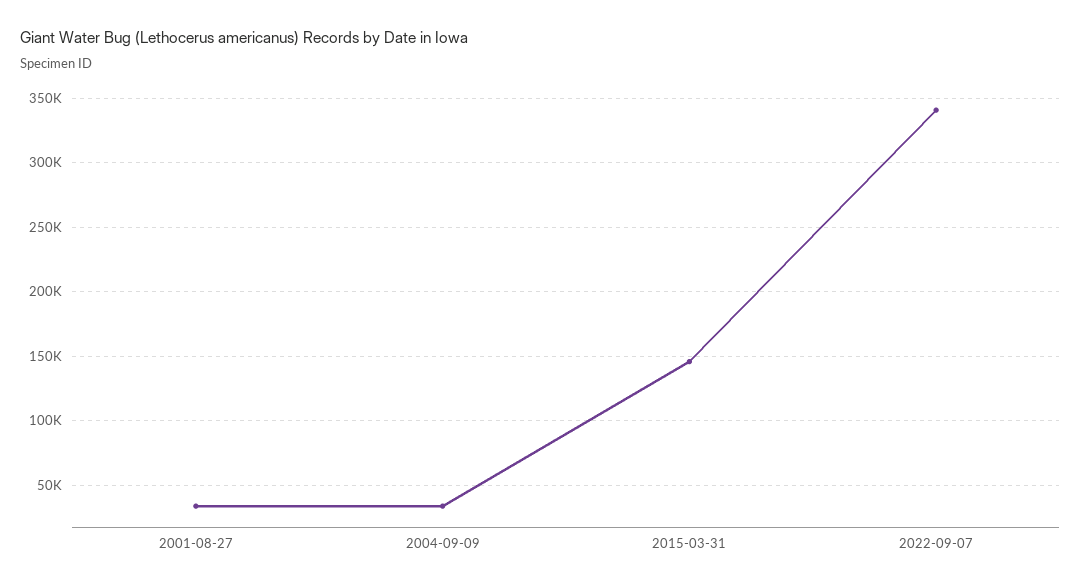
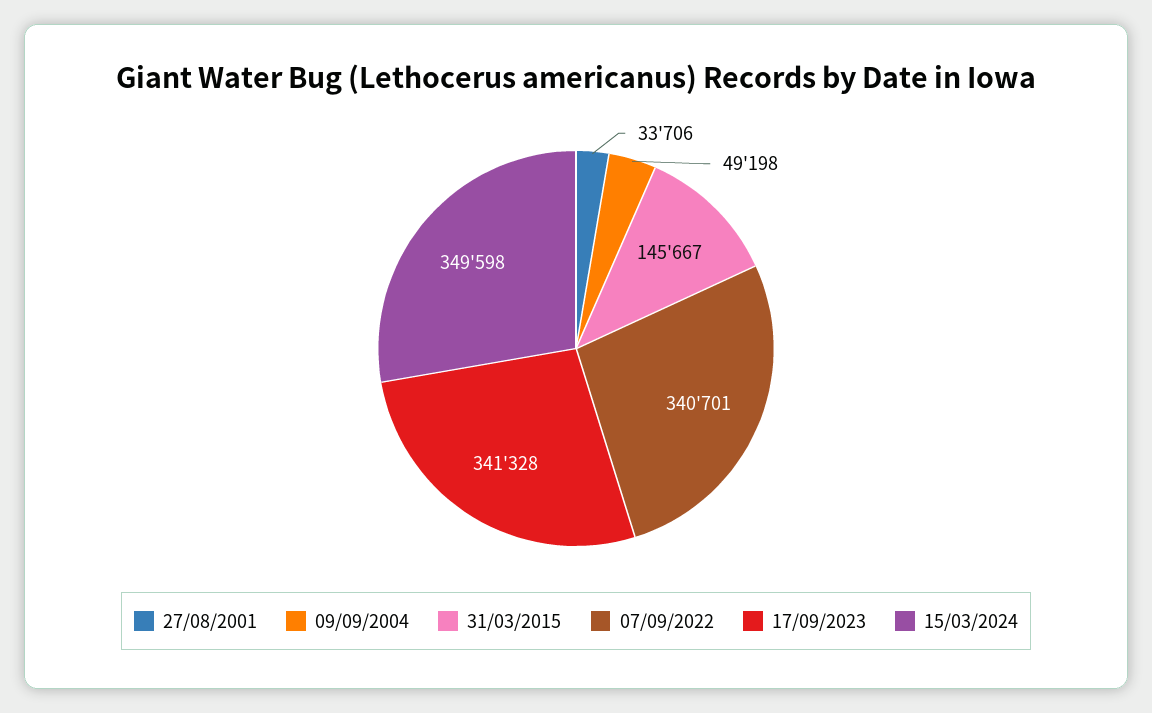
2004-09-09: 35000 -> 49198
17/09/2023: none -> 341328
15/03/2024: none -> 349598

